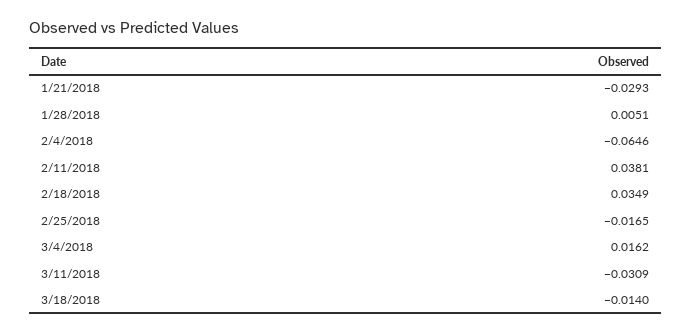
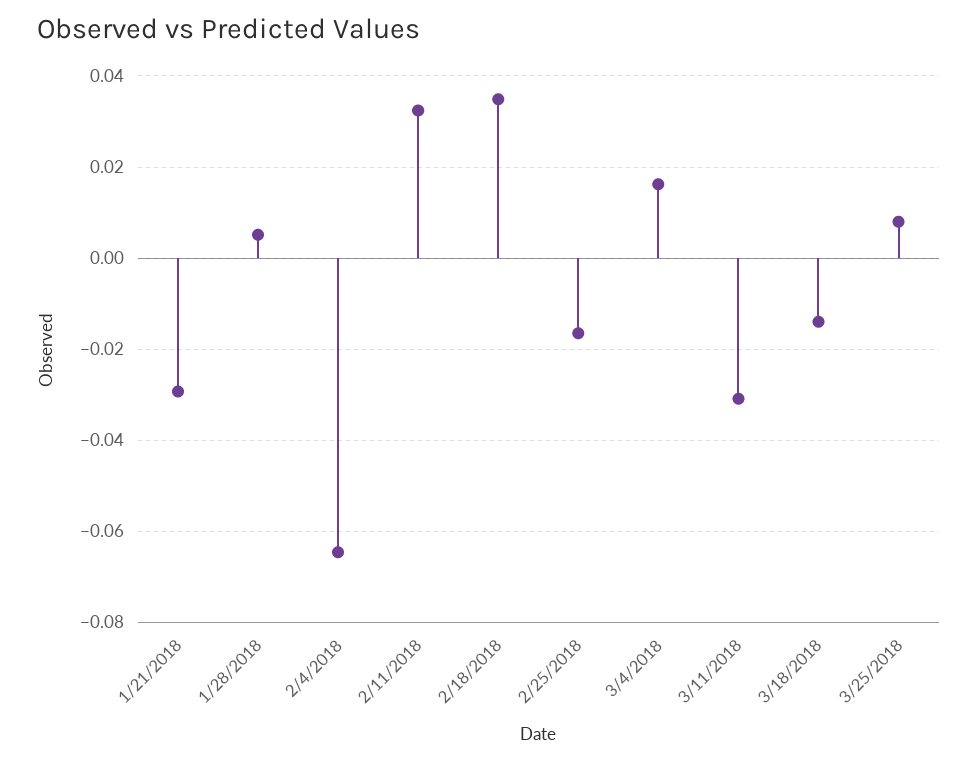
2/11/2018: 0.0381 -> 0.032
3/25/2018: none -> 0.008

